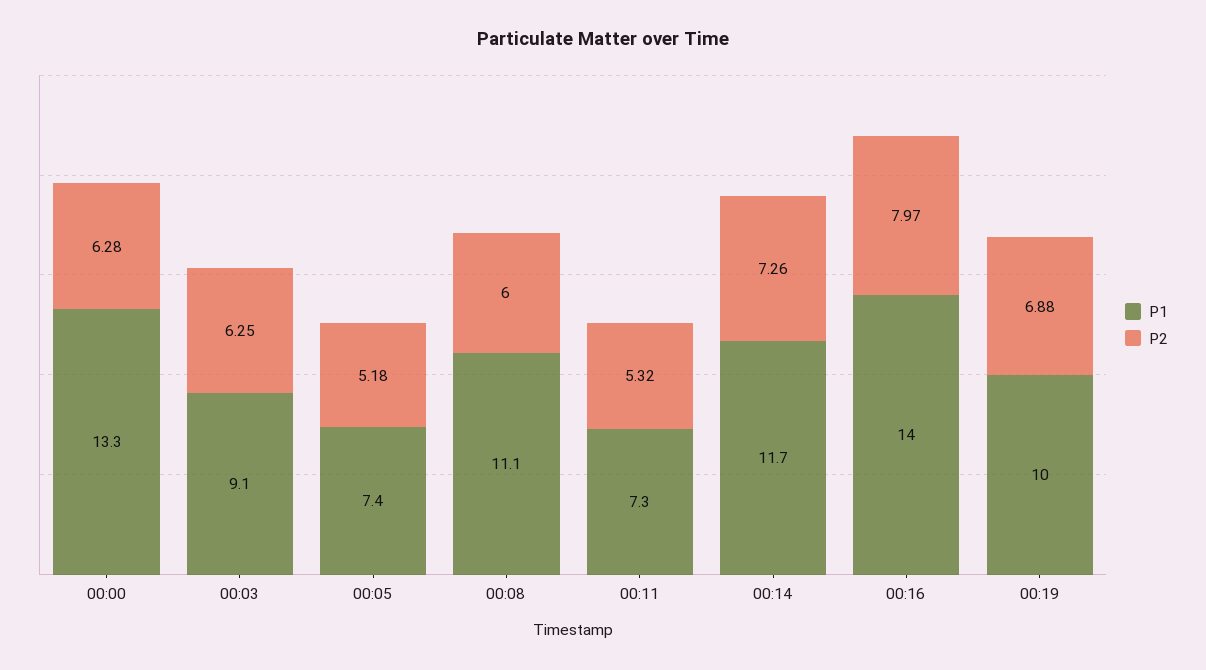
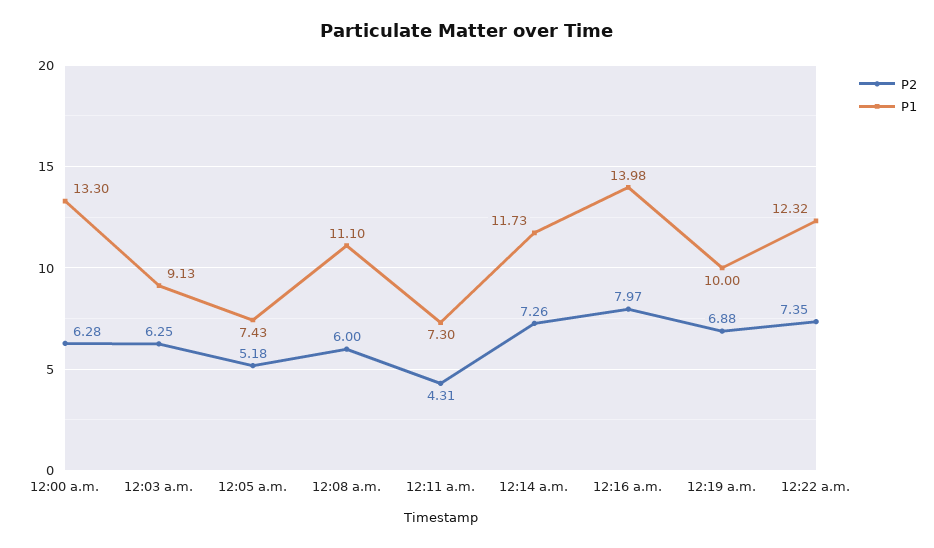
P2, 00:11: 5.32 -> 4.31
P2, 12:22 a.m.: none -> 7.35
P1, 12:22 a.m.: none -> 12.32

